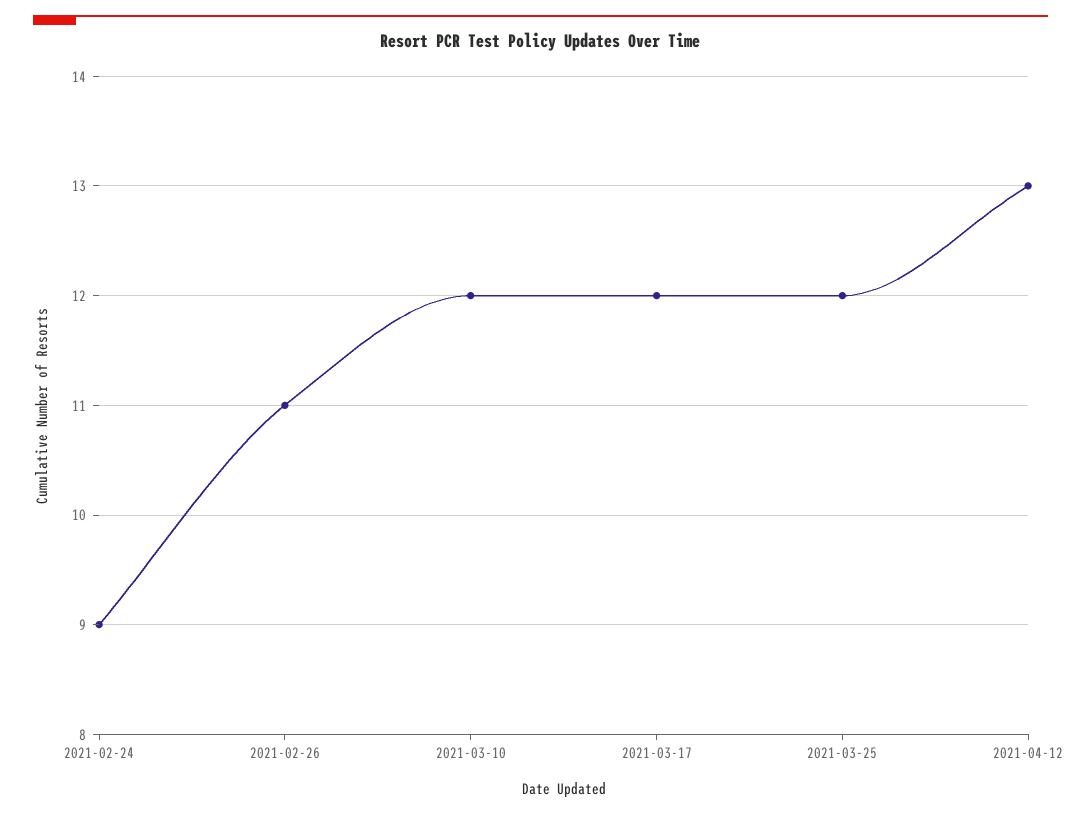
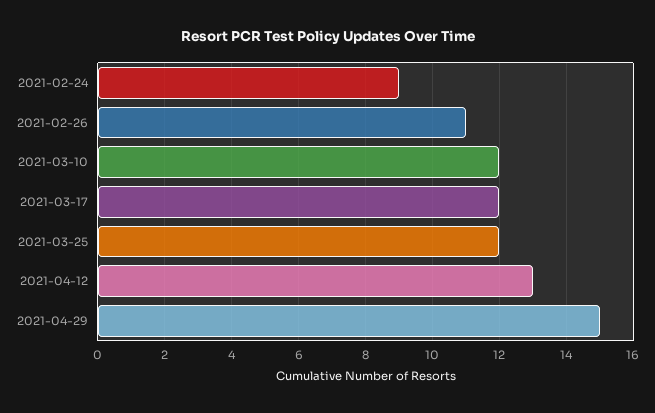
2021-04-29: none -> 15

